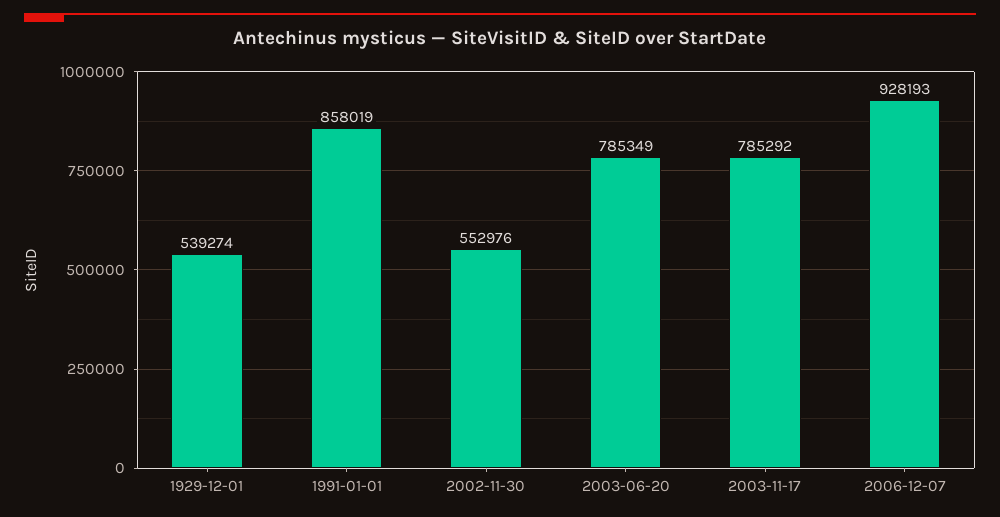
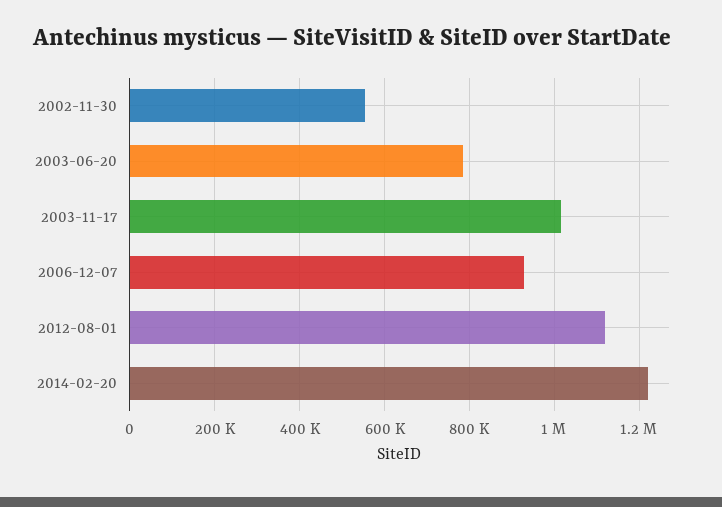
1929-12-01: 539274 -> none
1991-01-01: 858019 -> none
2003-11-17: 785292 -> 1020000
2012-08-01: none -> 1120000
2014-02-20: none -> 1220000

